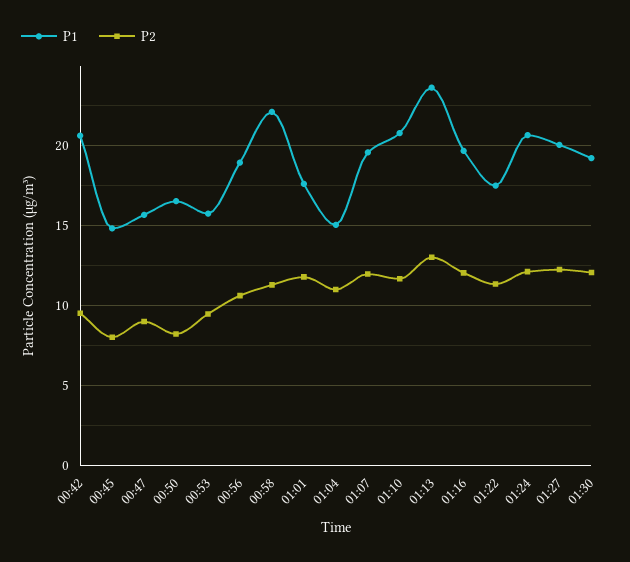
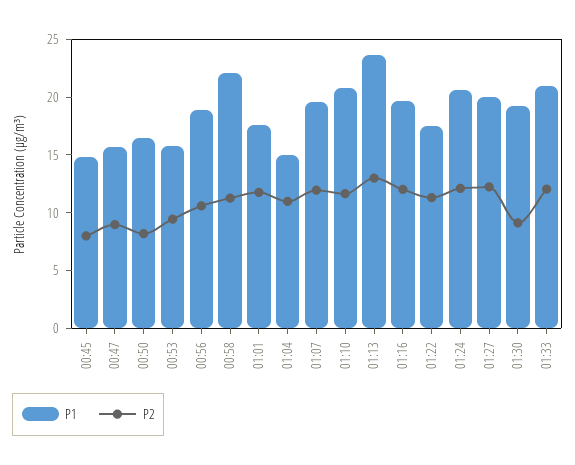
P1, 00:42: 20.5 -> none
P2, 00:42: 9.5 -> none
P2, 01:30: 12 -> 9
P1, 01:33: none -> 21
P2, 01:33: none -> 12

